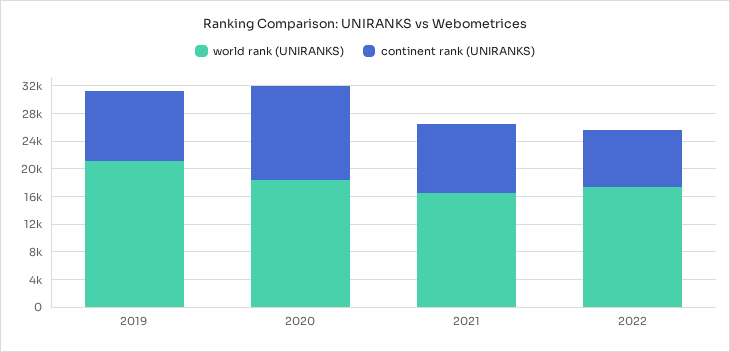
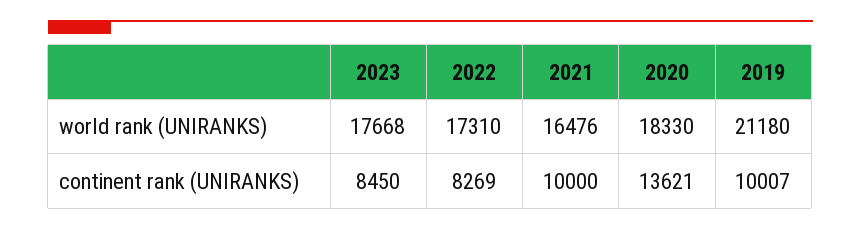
world rank (UNIRANKS), 2023: none -> 17668
continent rank (UNIRANKS), 2023: none -> 8450

